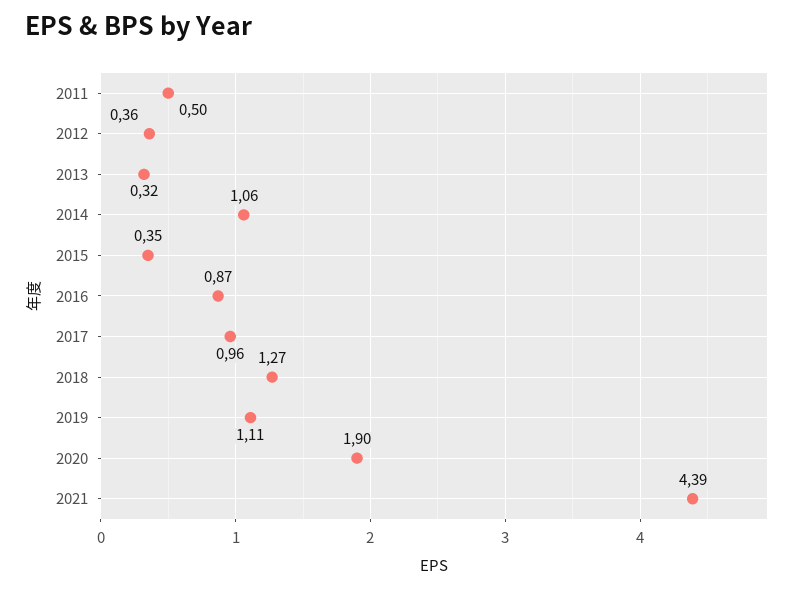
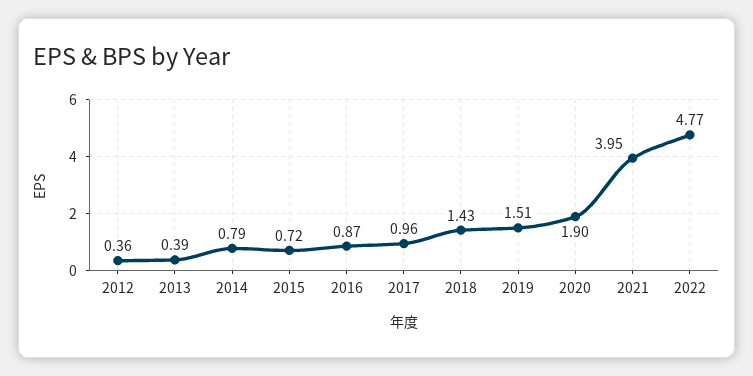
2011: 0.5 -> none
2013: 0.32 -> 0.39
2014: 1.06 -> 0.79
2015: 0.35 -> 0.72
2018: 1.27 -> 1.43
2019: 1.11 -> 1.51
2021: 4.39 -> 3.95
2022: none -> 4.77

